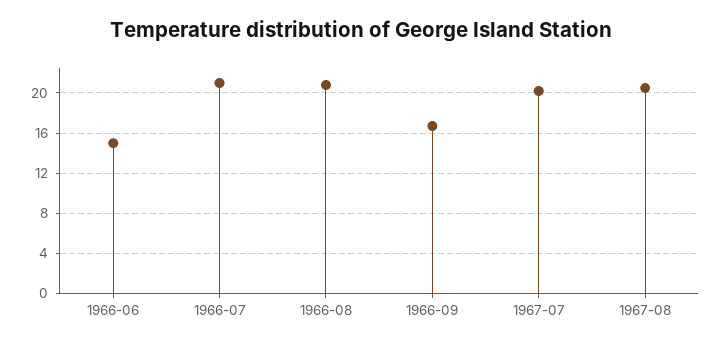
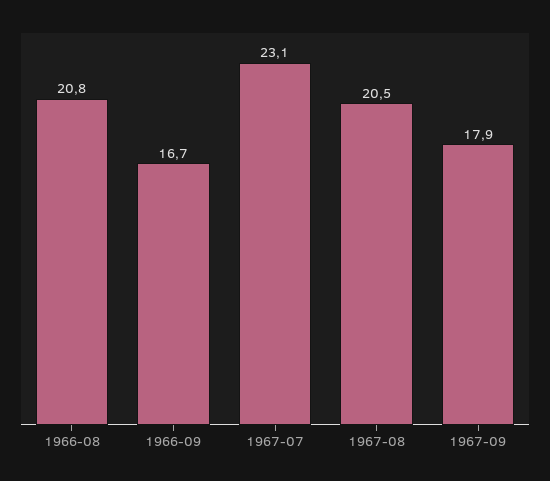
1966-06: 15 -> none
1966-07: 21 -> none
1967-07: 20 -> 23.1
1967-09: none -> 17.9

